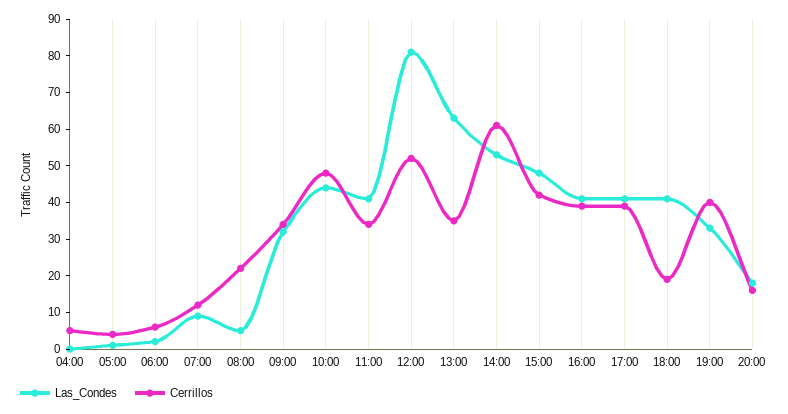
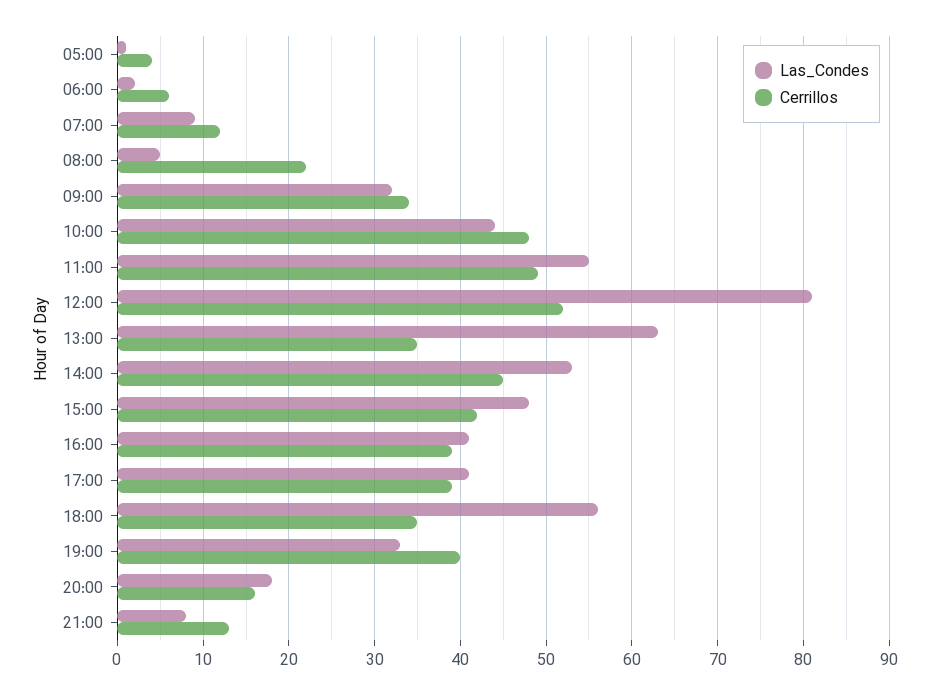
Las_Condes, 04:00: 0 -> none
Cerrillos, 04:00: 5 -> none
Las_Condes, 11:00: 40 -> 55
Cerrillos, 11:00: 35 -> 49
Cerrillos, 14:00: 60 -> 45
Las_Condes, 18:00: 40 -> 56
Cerrillos, 18:00: 20 -> 35
Las_Condes, 21:00: none -> 8
Cerrillos, 21:00: none -> 13

